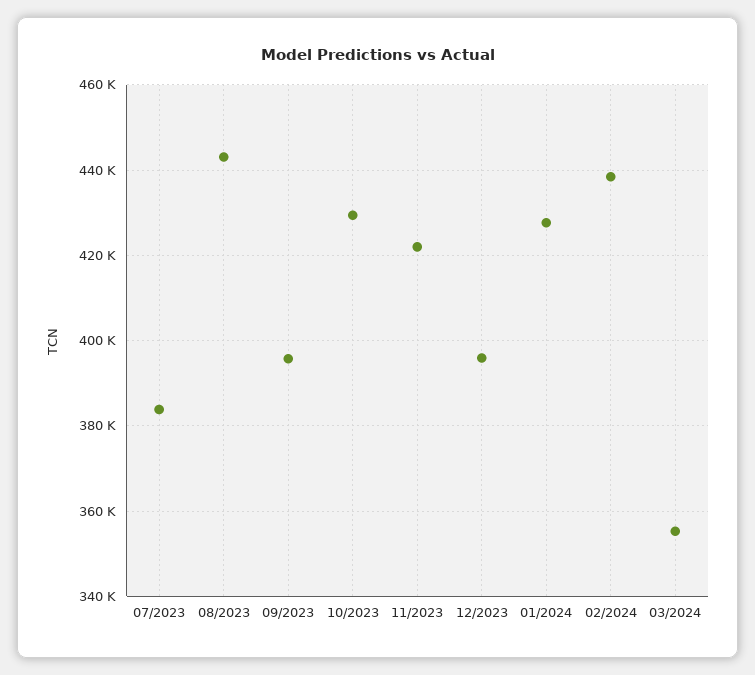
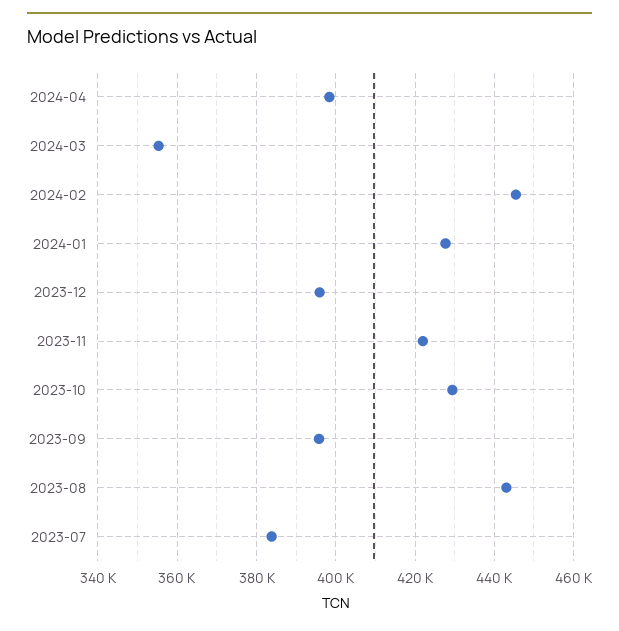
02/2024: 438000 -> 446000
2024-04: none -> 398000

